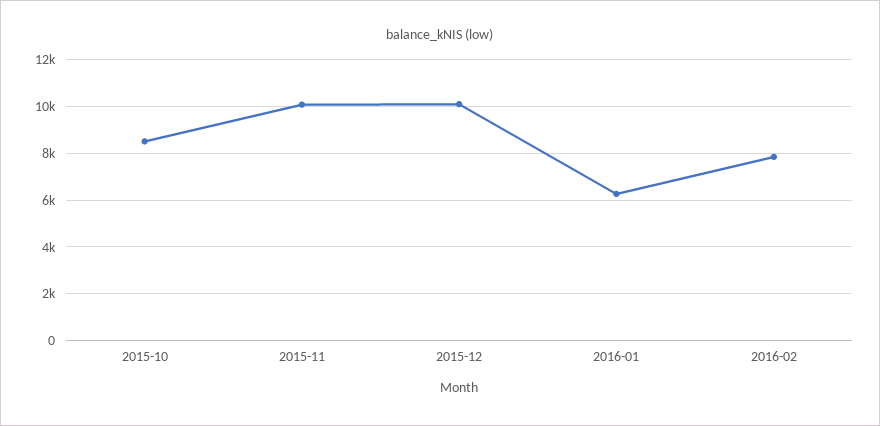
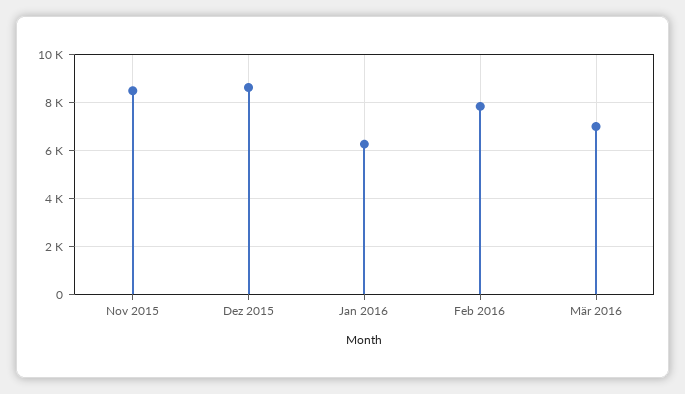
2015-10: 8500 -> none
2015-11: 10000 -> 8500
2015-12: 10000 -> 8500
Mär 2016: none -> 7000

